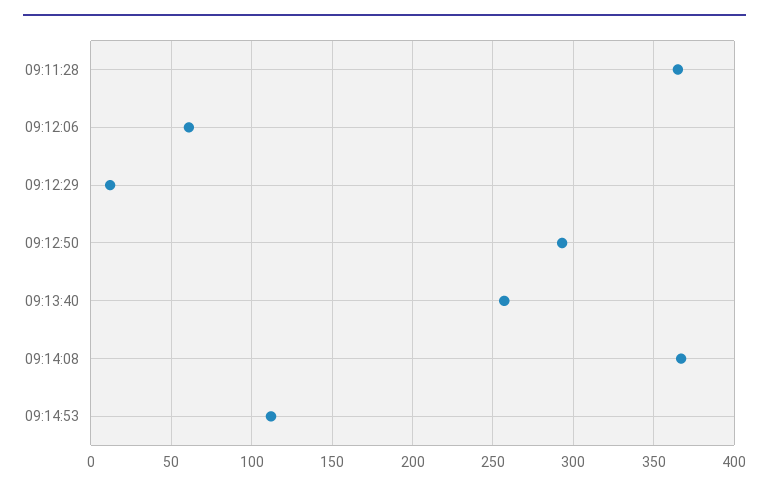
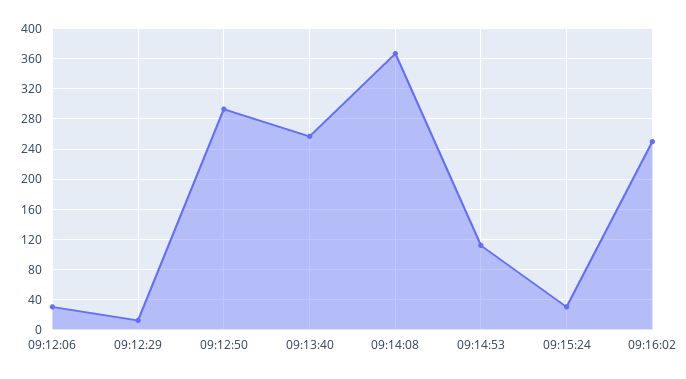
09:11:28: 365 -> none
09:12:06: 60 -> 30
09:15:24: none -> 30
09:16:02: none -> 250

